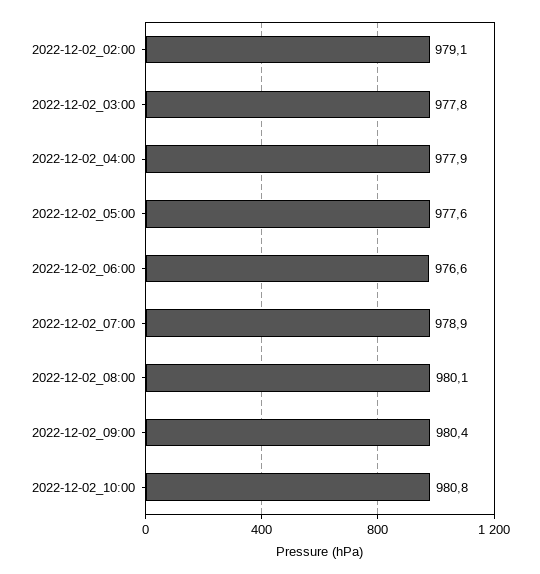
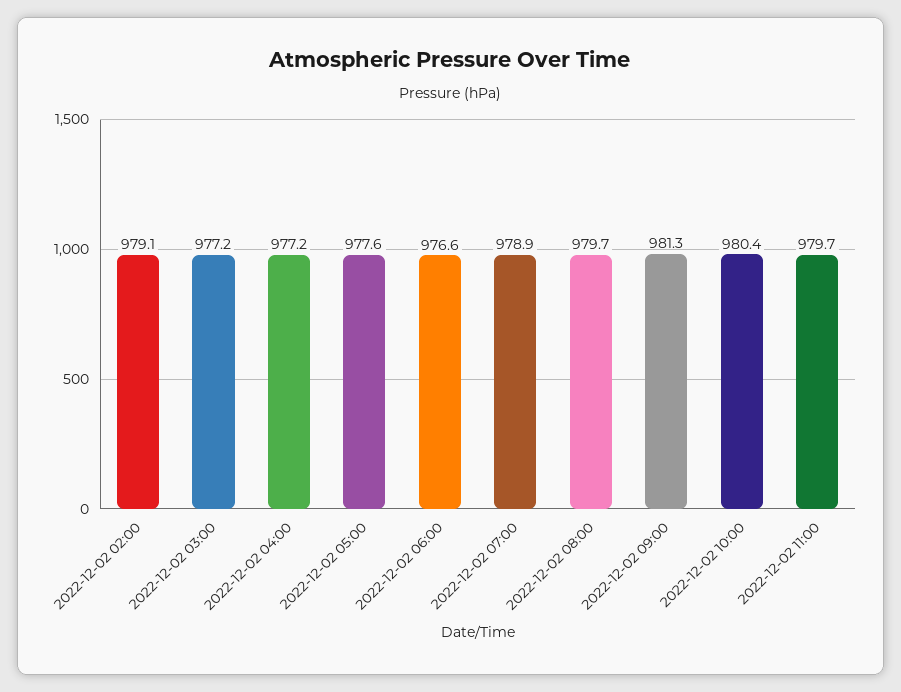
2022-12-02_03:00: 977.8 -> 977.2
2022-12-02_04:00: 977.9 -> 977.2
2022-12-02_08:00: 980.1 -> 979.7
2022-12-02_09:00: 980.4 -> 981.3
2022-12-02_10:00: 980.8 -> 980.4
2022-12-02 11:00: none -> 979.7

